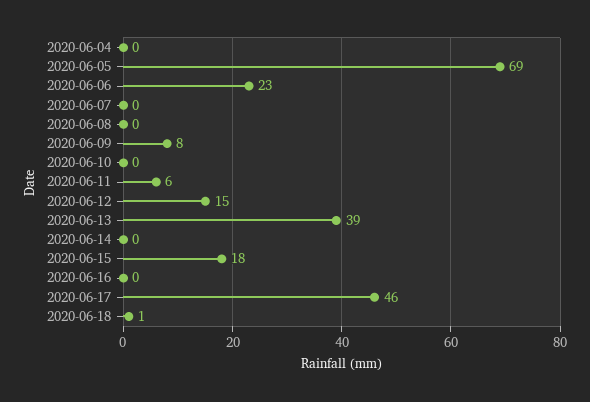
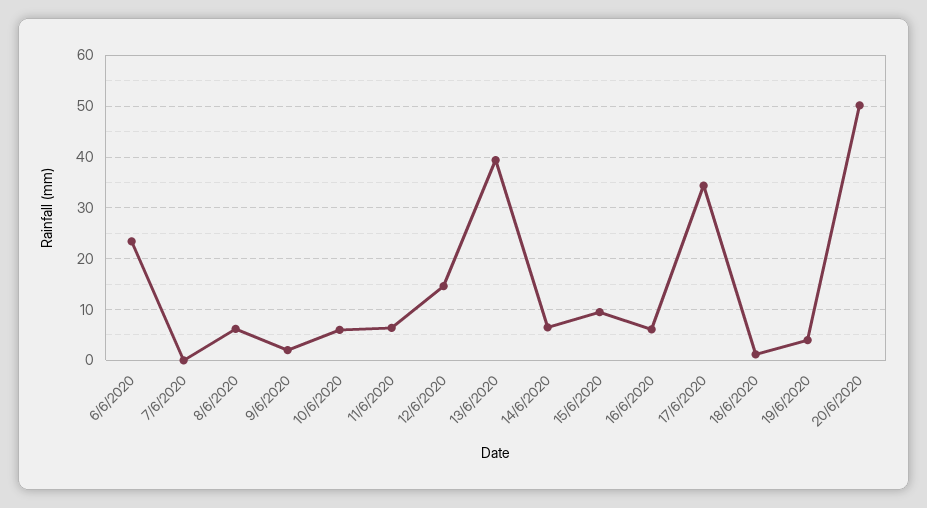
2020-06-04: 0 -> none
2020-06-05: 69 -> none
2020-06-08: 0 -> 6
2020-06-09: 8 -> 2
2020-06-10: 0 -> 6
2020-06-14: 0 -> 6
2020-06-15: 18 -> 10
2020-06-16: 0 -> 6
2020-06-17: 46 -> 34
19/6/2020: none -> 4
20/6/2020: none -> 50

